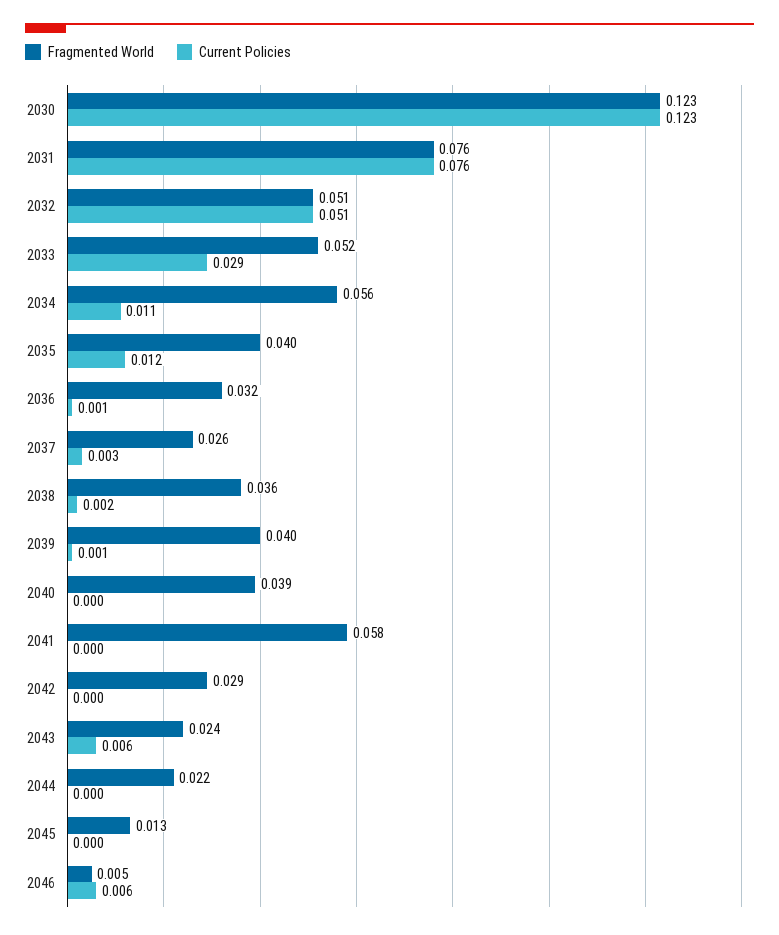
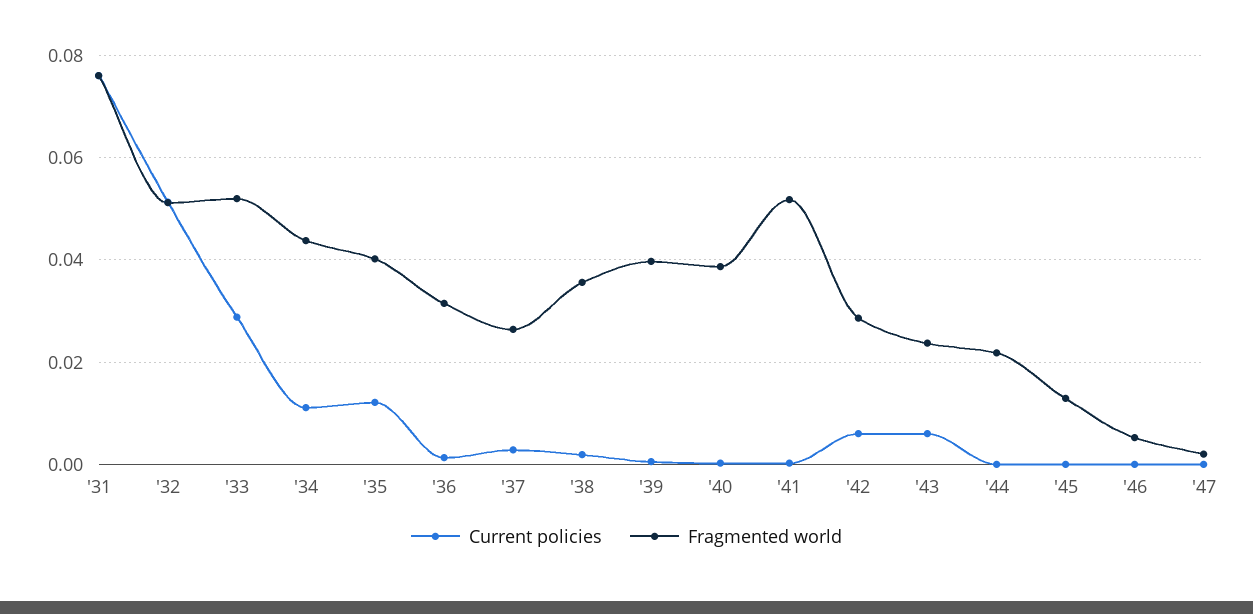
Fragmented World, 2030: 0.123 -> none
Current Policies, 2030: 0.123 -> none
Fragmented World, 2034: 0.056 -> 0.044
Fragmented World, 2041: 0.058 -> 0.052
Current Policies, 2042: 0 -> 0.006
Current Policies, 2046: 0.006 -> 0
Current Policies, '47: none -> 0
Fragmented World, '47: none -> 0.002

